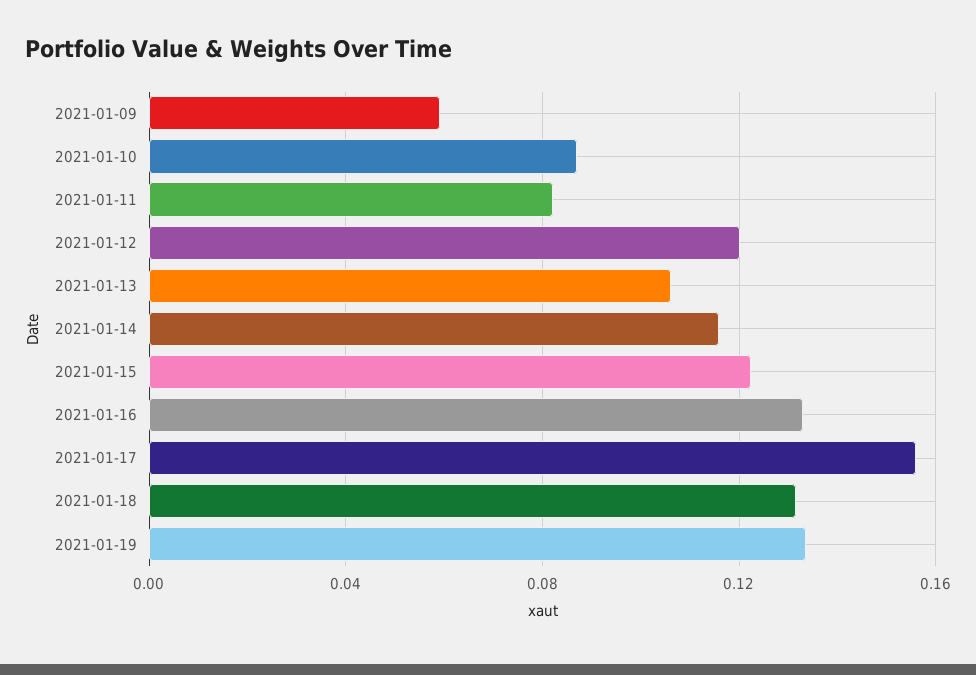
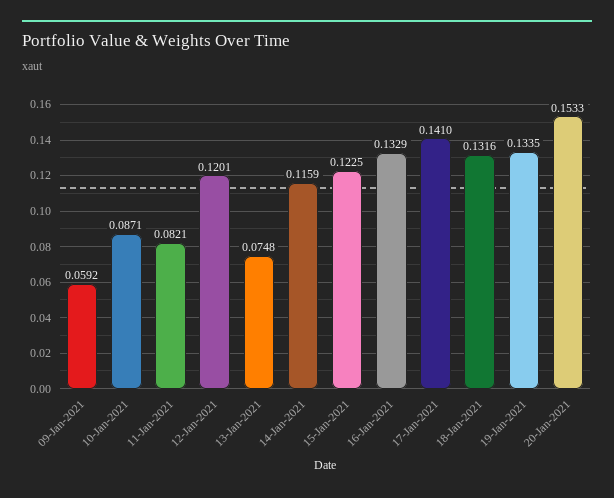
2021-01-13: 0.105 -> 0.0748
2021-01-17: 0.155 -> 0.141
20-Jan-2021: none -> 0.1533

